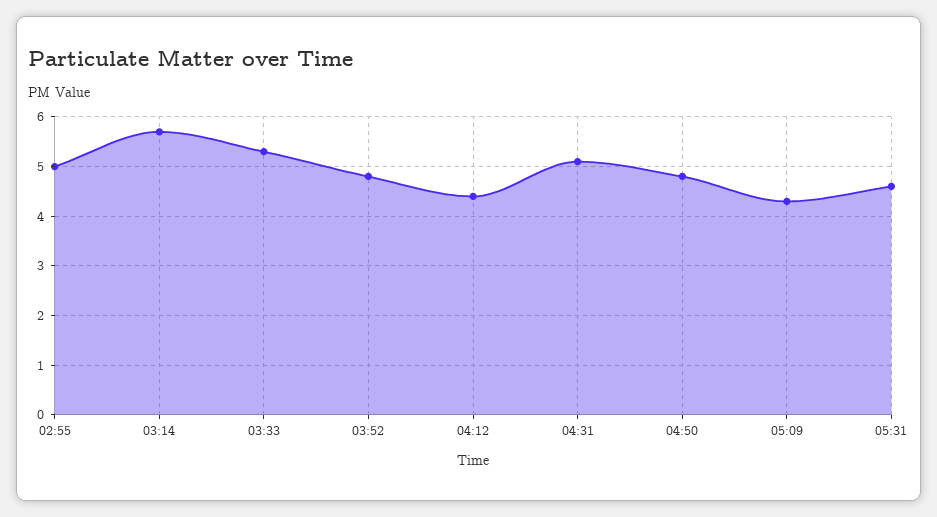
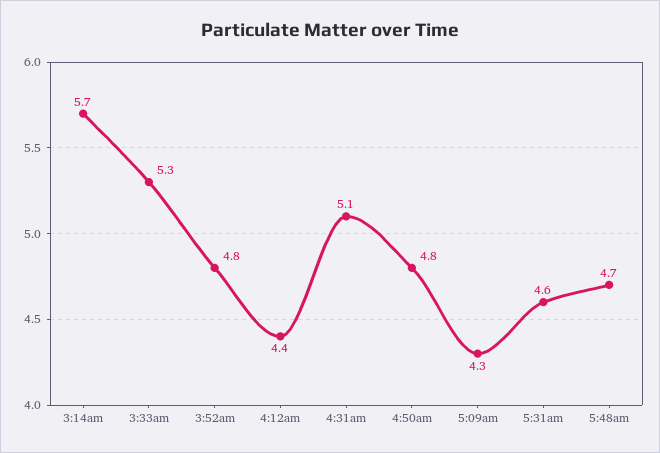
02:55: 5 -> none
5:48am: none -> 4.7

